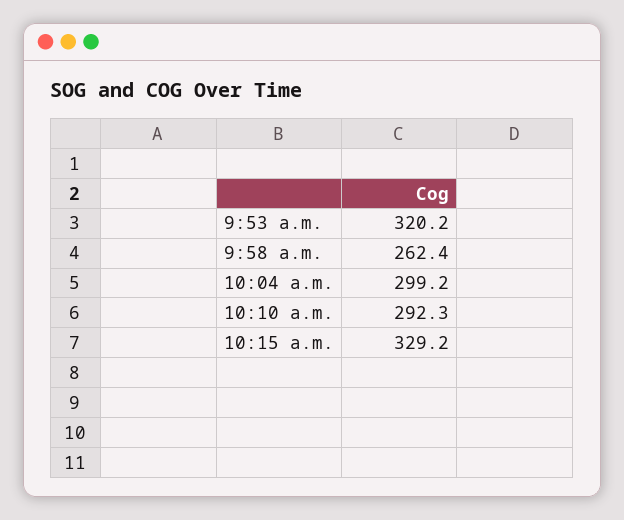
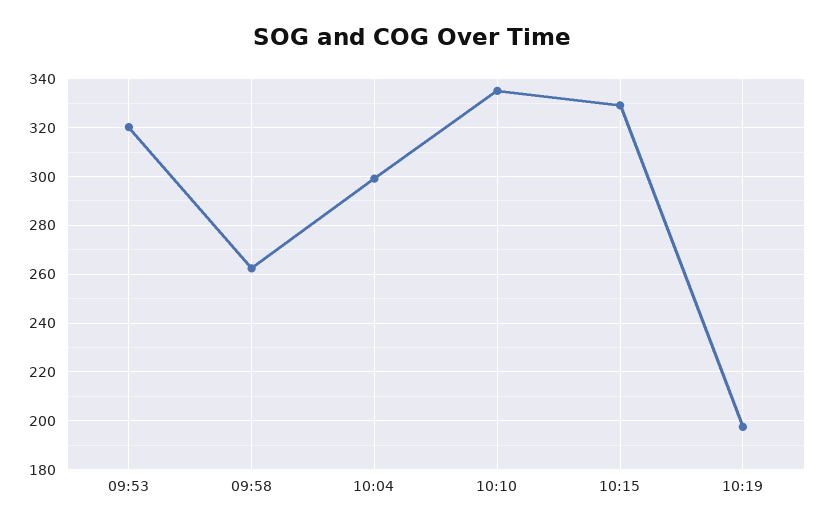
10:10 a.m.: 292.3 -> 335
10:19: none -> 197.5

